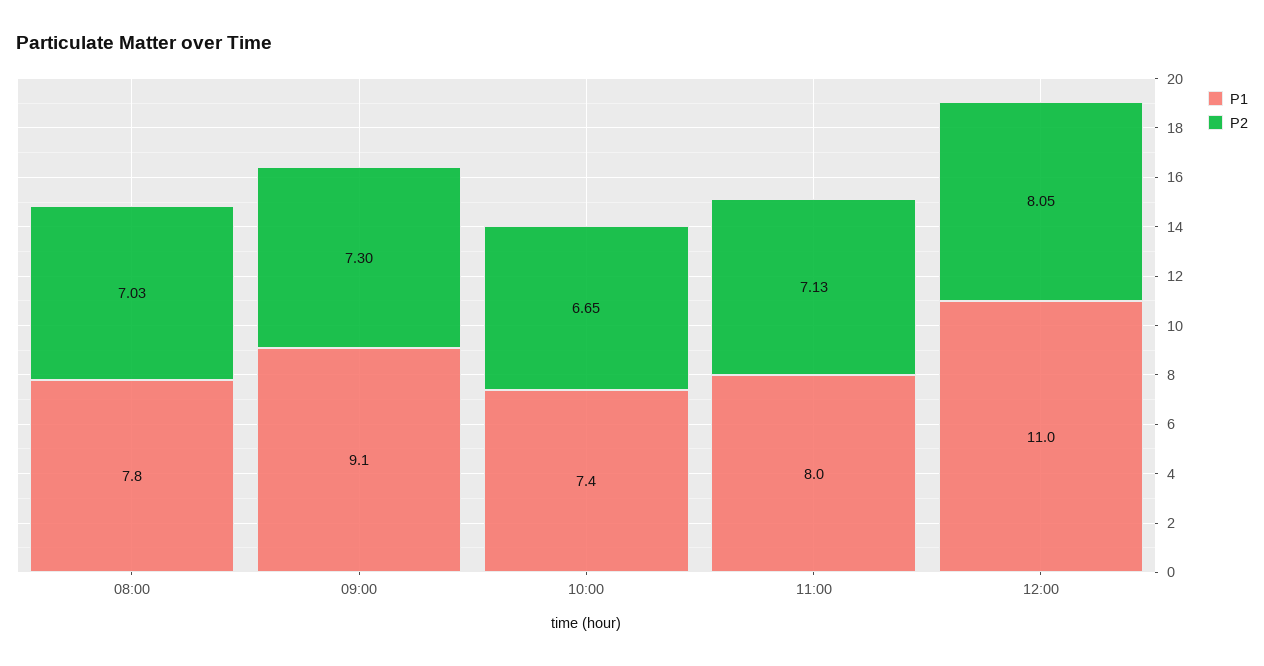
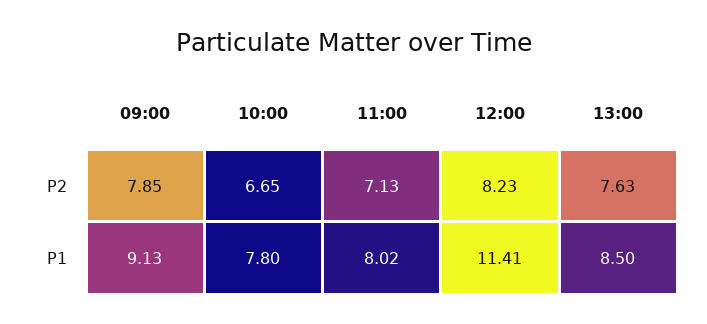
P1, 08:00: 7.8 -> none
P2, 08:00: 7.03 -> none
P2, 09:00: 7.3 -> 7.85
P1, 10:00: 7.4 -> 7.8
P1, 12:00: 11 -> 11.41
P2, 12:00: 8.05 -> 8.23
P2, 13:00: none -> 7.63
P1, 13:00: none -> 8.5

